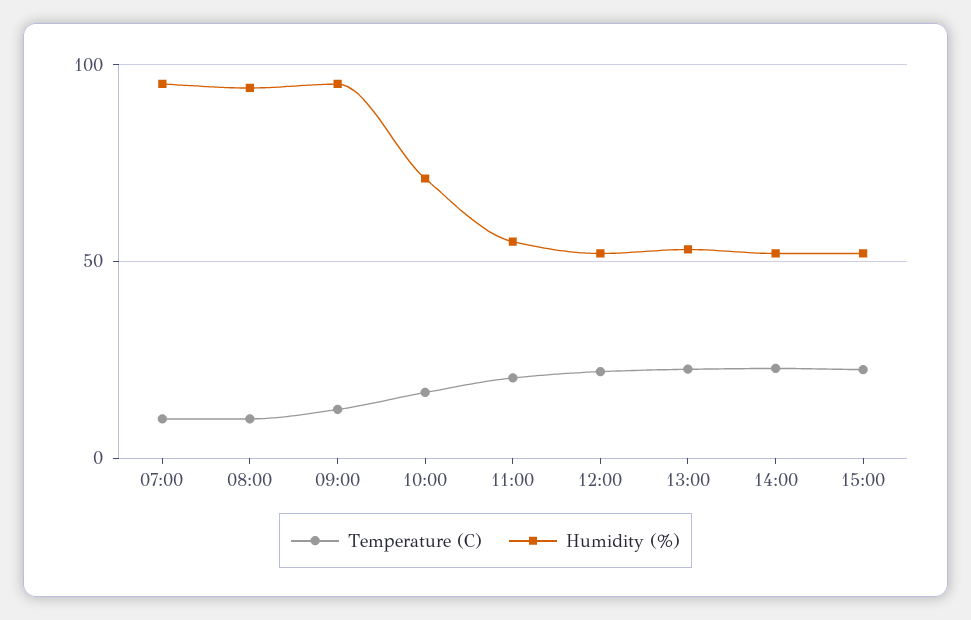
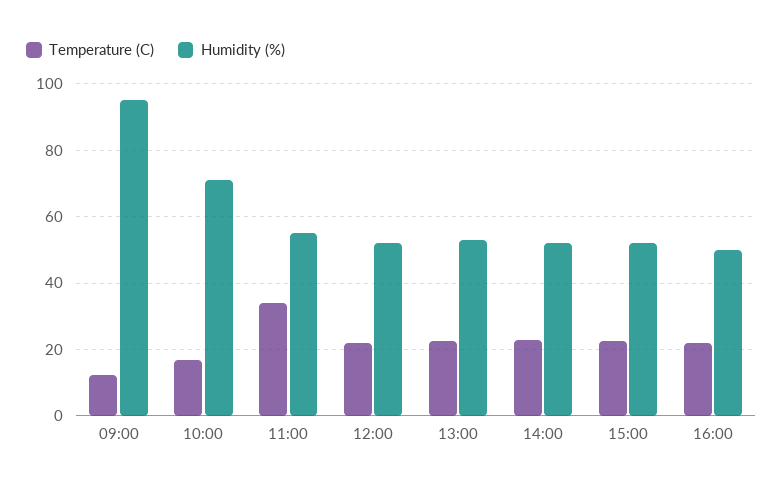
Temperature (C), 07:00: 10 -> none
Humidity (%), 07:00: 95 -> none
Temperature (C), 08:00: 10 -> none
Humidity (%), 08:00: 95 -> none
Temperature (C), 11:00: 20 -> 34
Temperature (C), 16:00: none -> 22
Humidity (%), 16:00: none -> 50

